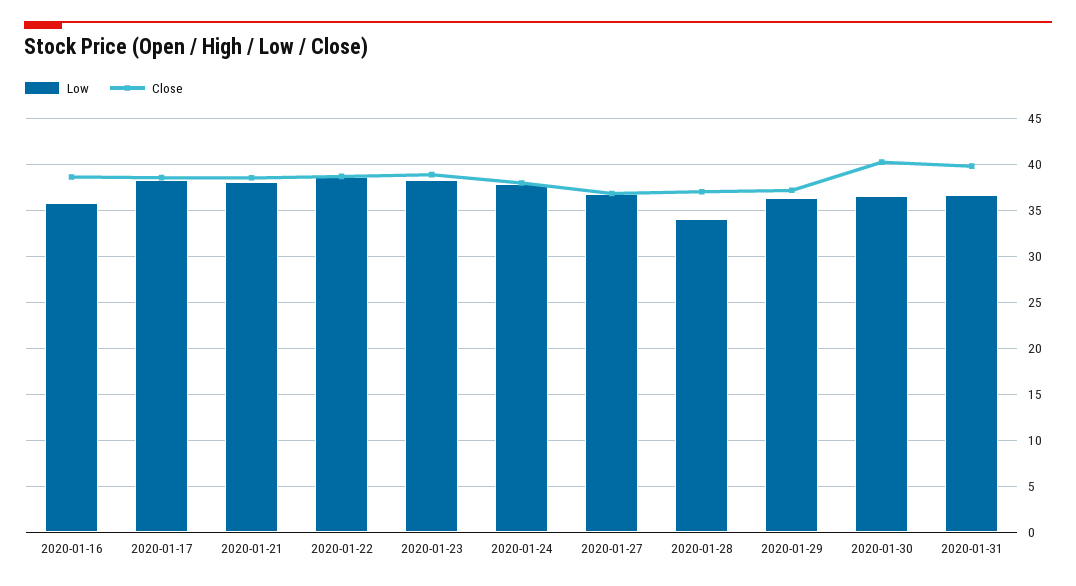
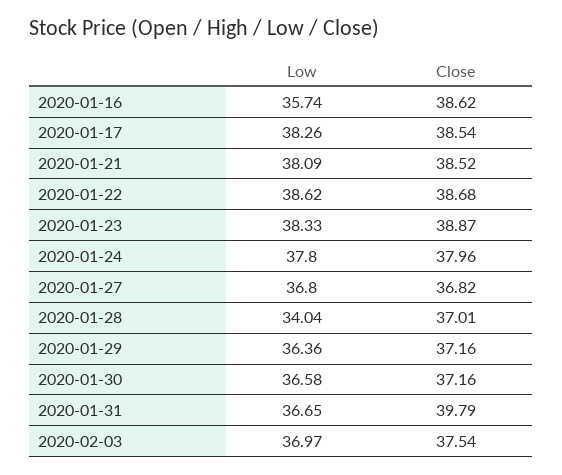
Close, 2020-01-30: 40 -> 37.16
Low, 2020-02-03: none -> 36.97
Close, 2020-02-03: none -> 37.54

